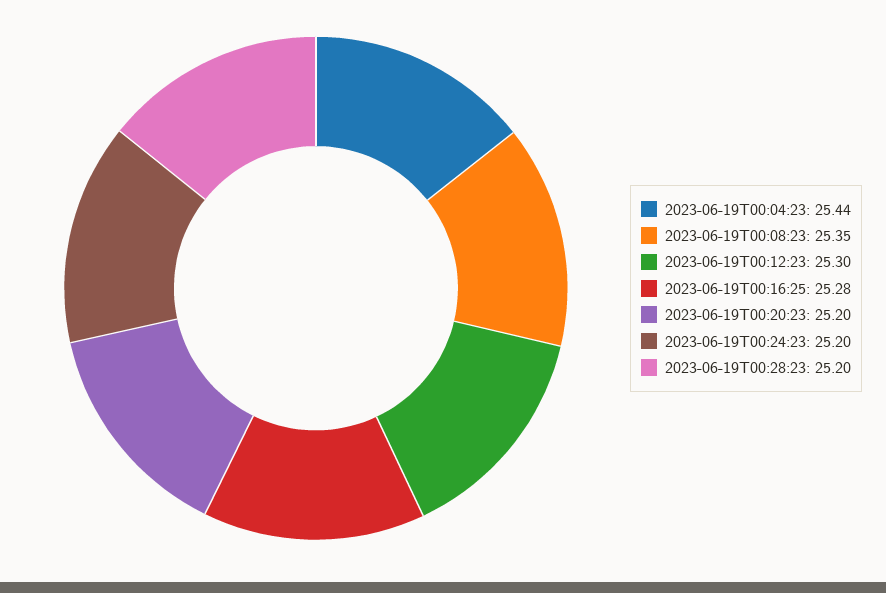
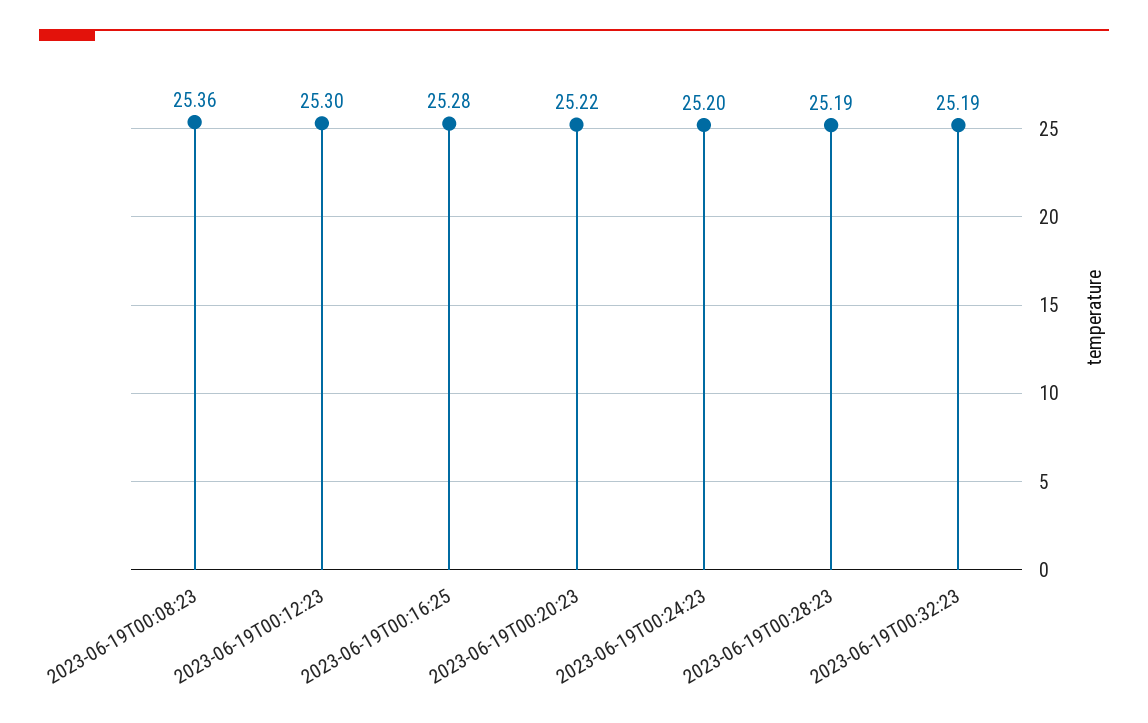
2023-06-19T00:04:23: 25.44 -> none
2023-06-19T00:08:23: 25.35 -> 25.36
2023-06-19T00:20:23: 25.2 -> 25.22
2023-06-19T00:28:23: 25.2 -> 25.19
2023-06-19T00:32:23: none -> 25.19

